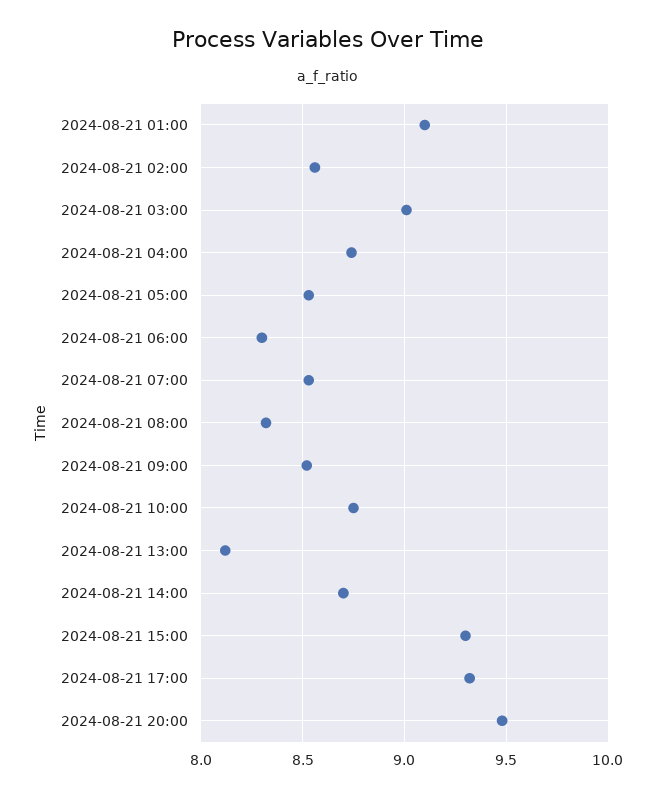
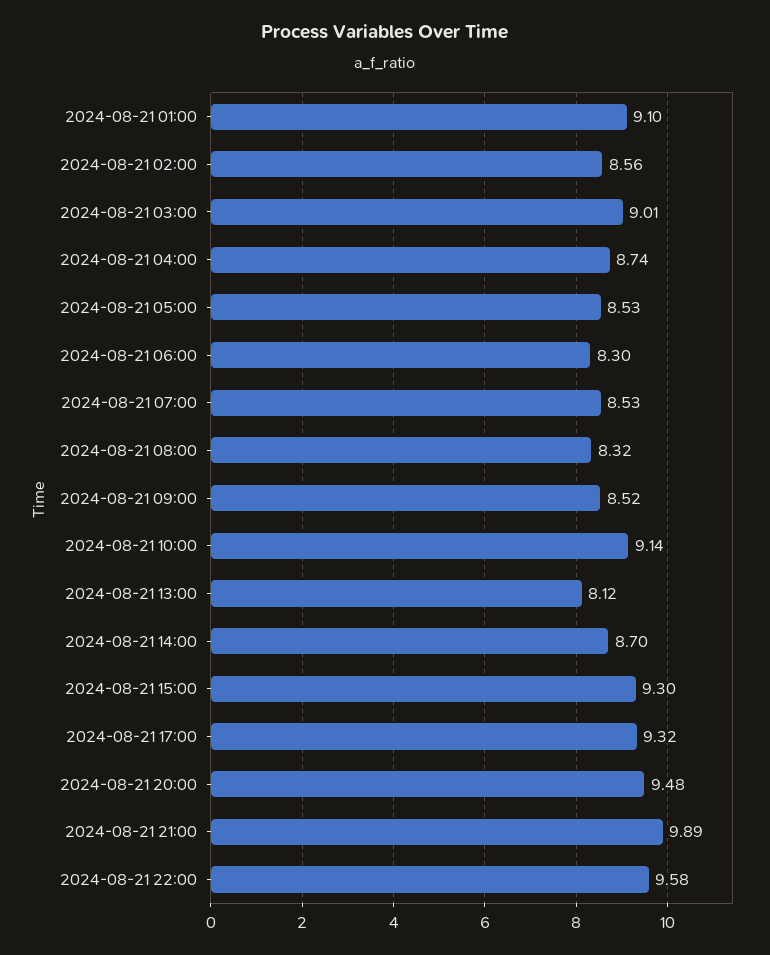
2024-08-21 10:00: 8.75 -> 9.14
2024-08-21 21:00: none -> 9.89
2024-08-21 22:00: none -> 9.58

